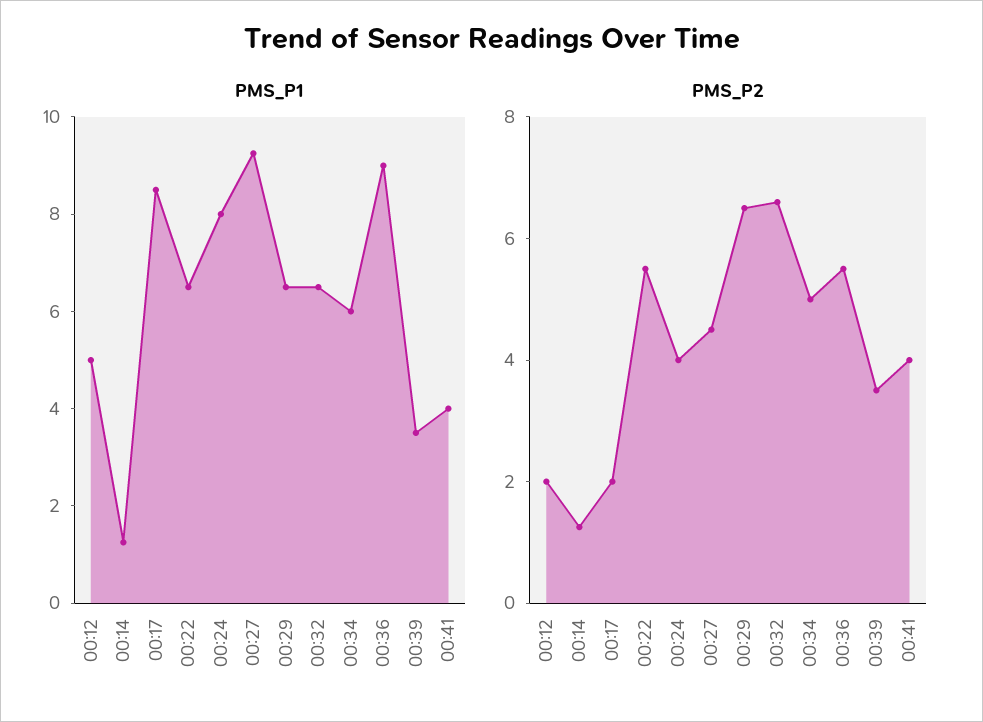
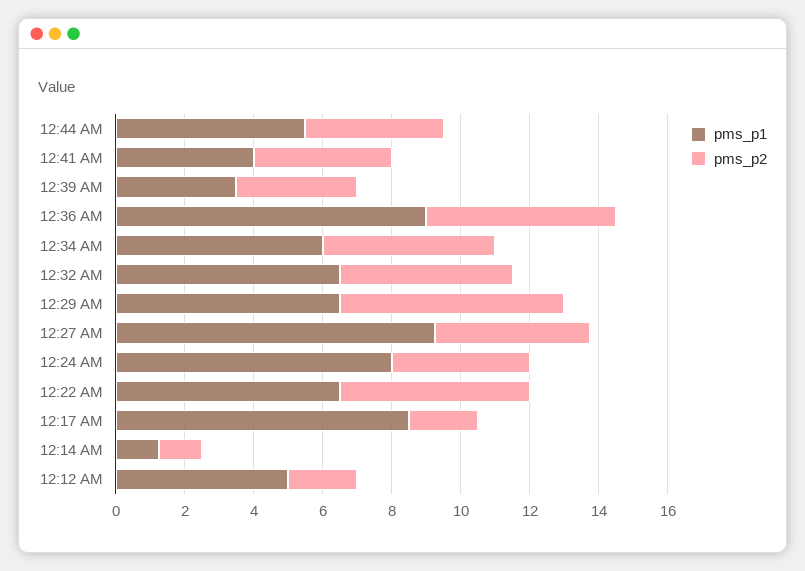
PMS_P2, 00:32: 6.5 -> 5
PMS_P1, 12:44 AM: none -> 5.5
PMS_P2, 12:44 AM: none -> 4

